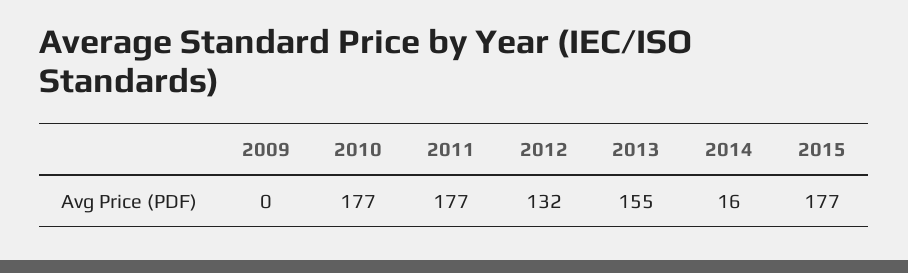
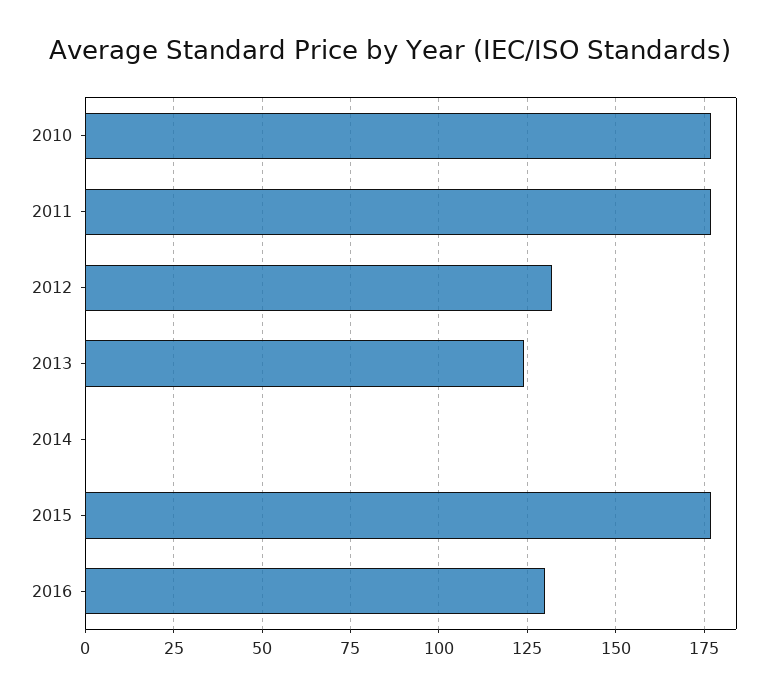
2009: 0 -> none
2013: 155 -> 125
2014: 16 -> 0
2016: none -> 130

